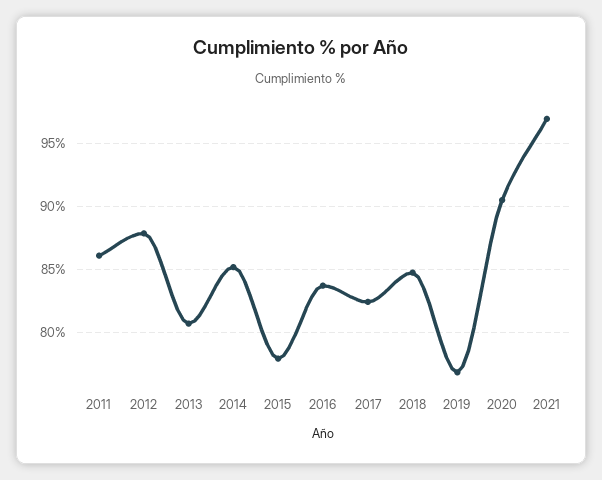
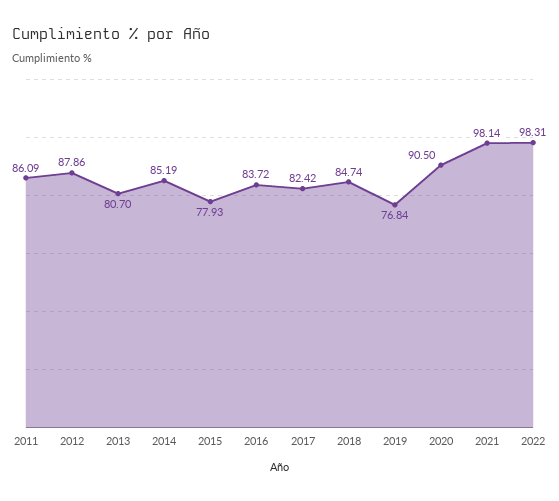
2021: 97 -> 98.14
2022: none -> 98.31

